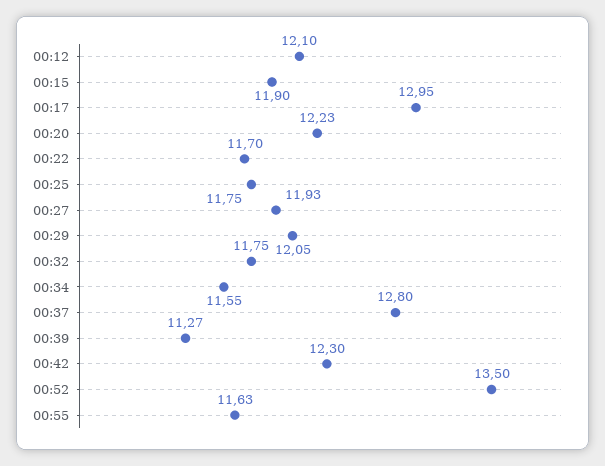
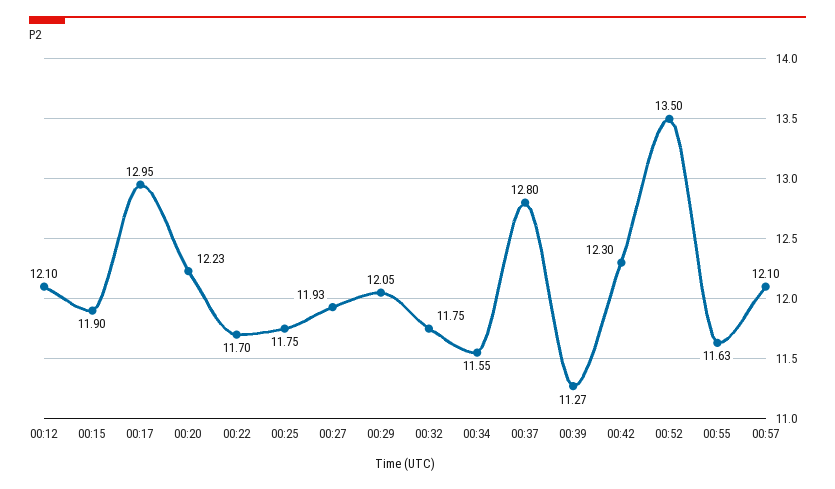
00:57: none -> 12.1

